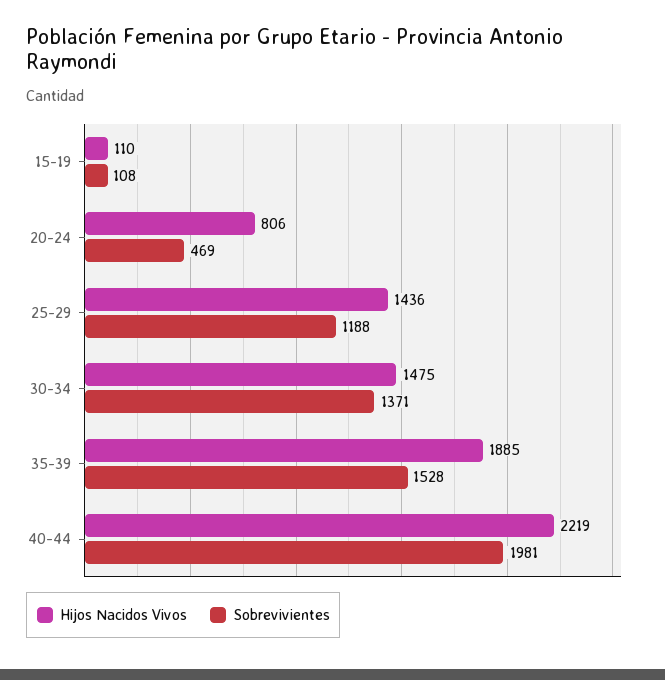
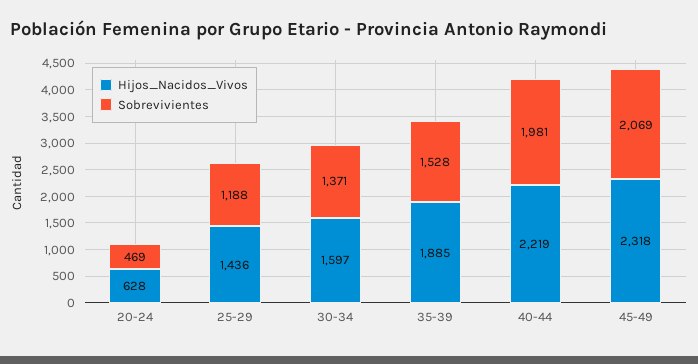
Hijos Nacidos Vivos, 15-19: 110 -> none
Sobrevivientes, 15-19: 108 -> none
Hijos Nacidos Vivos, 20-24: 806 -> 628
Hijos Nacidos Vivos, 30-34: 1475 -> 1597
Hijos Nacidos Vivos, 45-49: none -> 2318
Sobrevivientes, 45-49: none -> 2069

